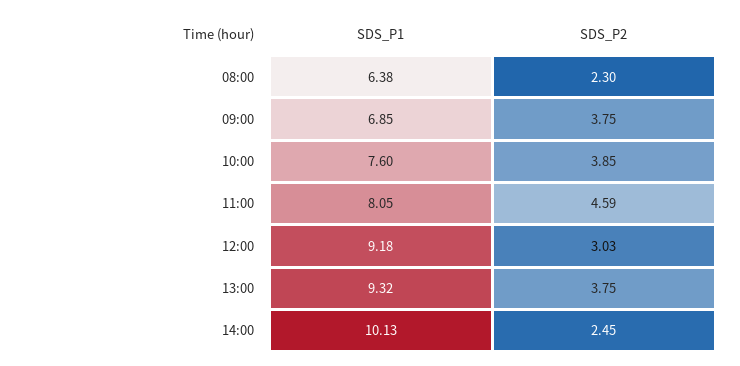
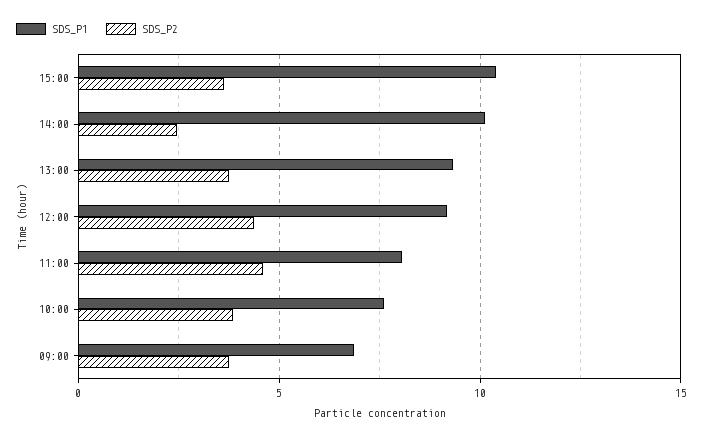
SDS_P1, 08:00: 6.38 -> none
SDS_P2, 08:00: 2.3 -> none
SDS_P2, 12:00: 3.03 -> 4.5
SDS_P1, 15:00: none -> 10.5
SDS_P2, 15:00: none -> 3.5

